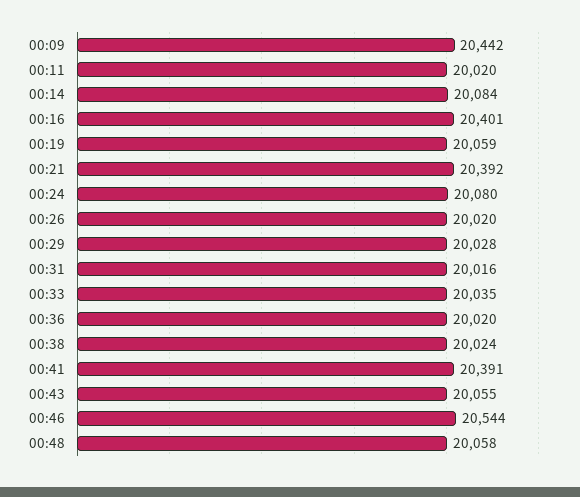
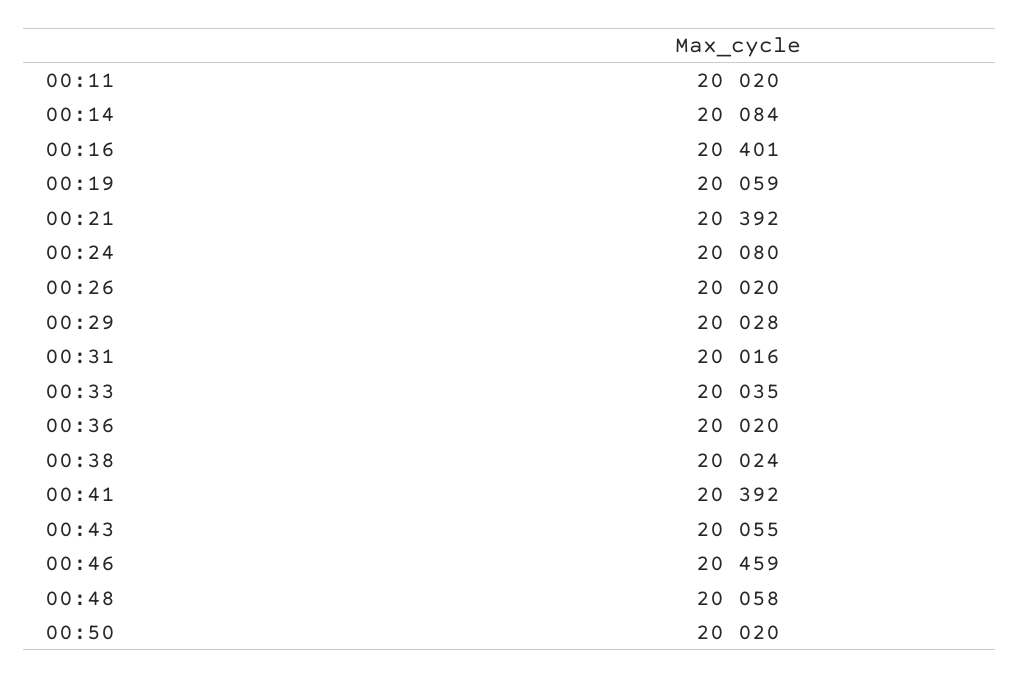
00:09: 20442 -> none
00:41: 20391 -> 20392
00:46: 20544 -> 20459
00:50: none -> 20020

